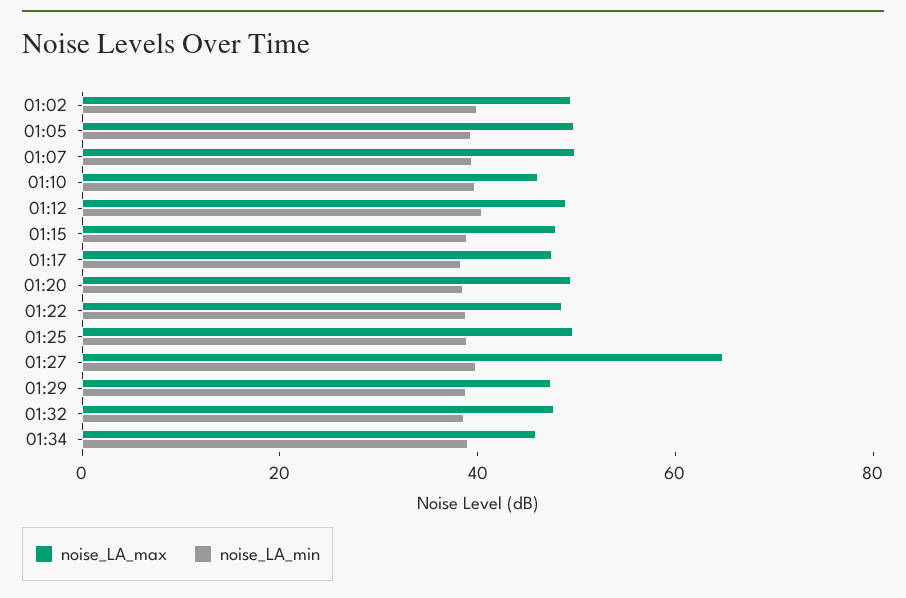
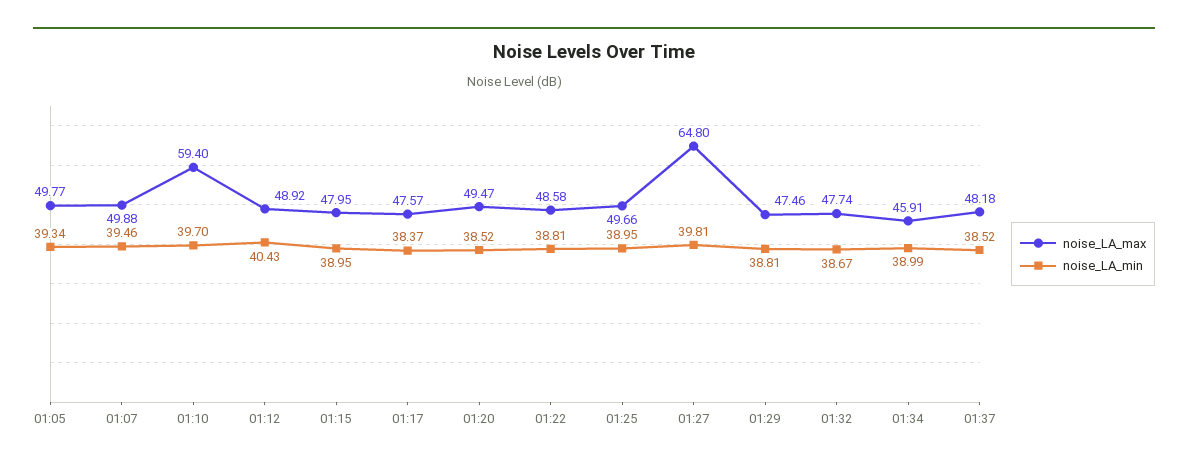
noise_LA_max, 01:02: 50 -> none
noise_LA_min, 01:02: 40 -> none
noise_LA_max, 01:10: 45 -> 59.4
noise_LA_max, 01:37: none -> 48.18
noise_LA_min, 01:37: none -> 38.52

